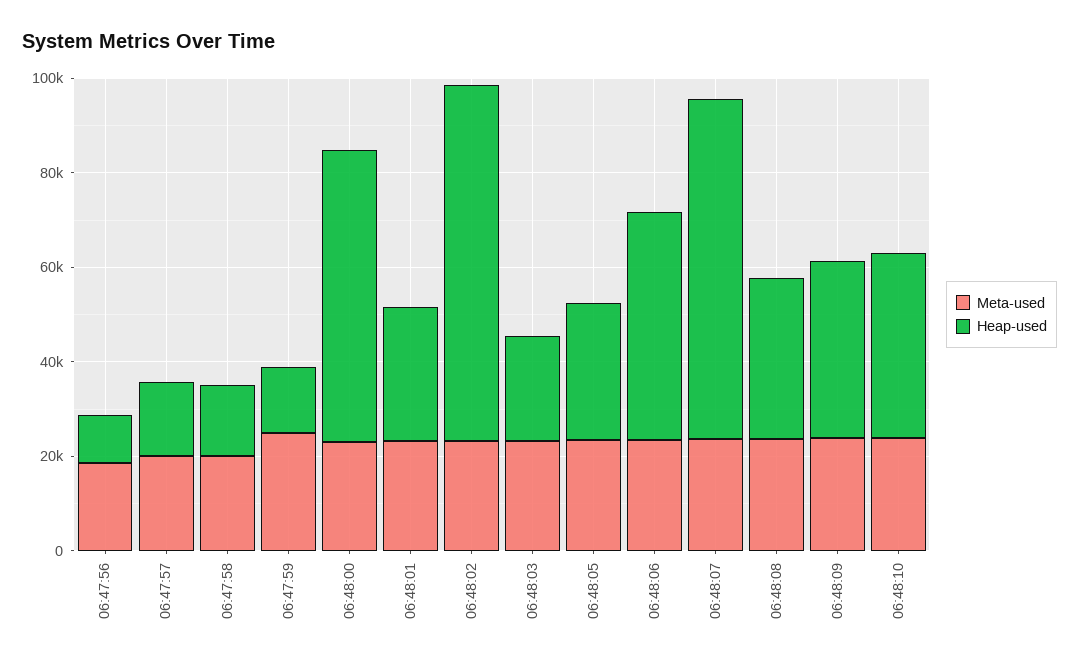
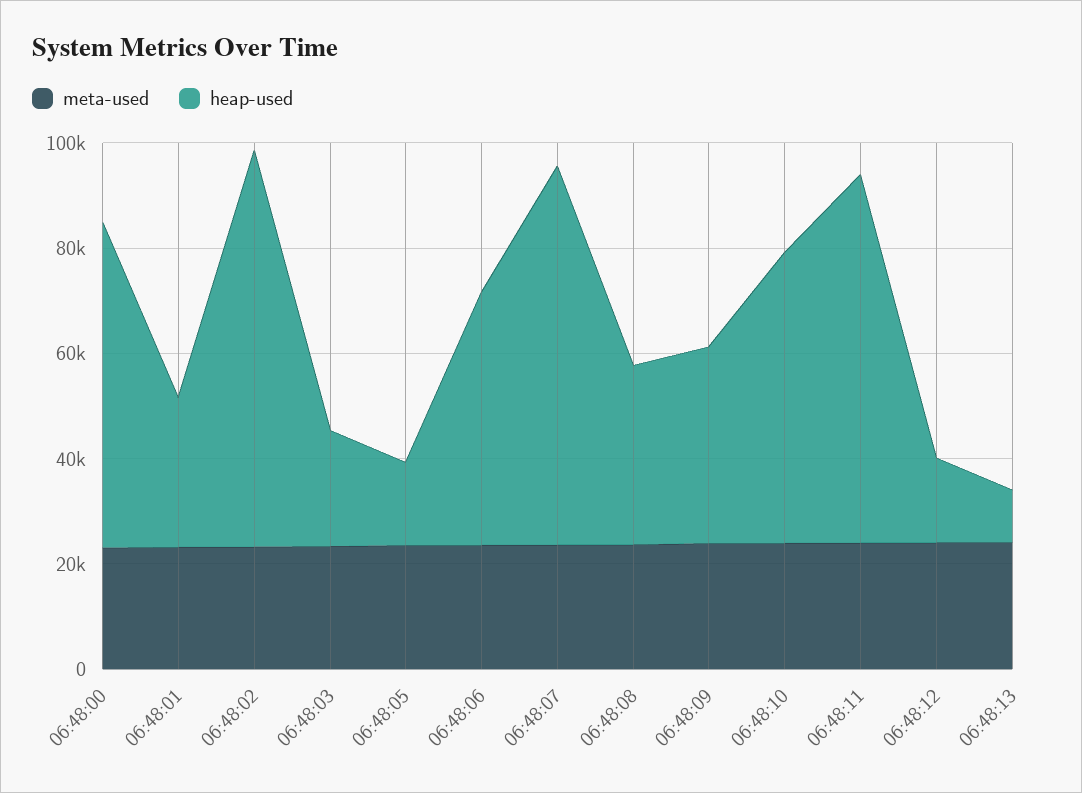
Meta-used, 06:47:56: 20000 -> none
Heap-used, 06:47:56: 10000 -> none
Meta-used, 06:47:57: 20000 -> none
Heap-used, 06:47:57: 15000 -> none
Meta-used, 06:47:58: 20000 -> none
Heap-used, 06:47:58: 15000 -> none
Meta-used, 06:47:59: 25000 -> none
Heap-used, 06:47:59: 15000 -> none
Heap-used, 06:48:05: 30000 -> 15000
Heap-used, 06:48:10: 40000 -> 55000
Meta-used, 06:48:11: none -> 25000
Heap-used, 06:48:11: none -> 70000
Meta-used, 06:48:12: none -> 25000
Heap-used, 06:48:12: none -> 15000
Meta-used, 06:48:13: none -> 25000
Heap-used, 06:48:13: none -> 10000

